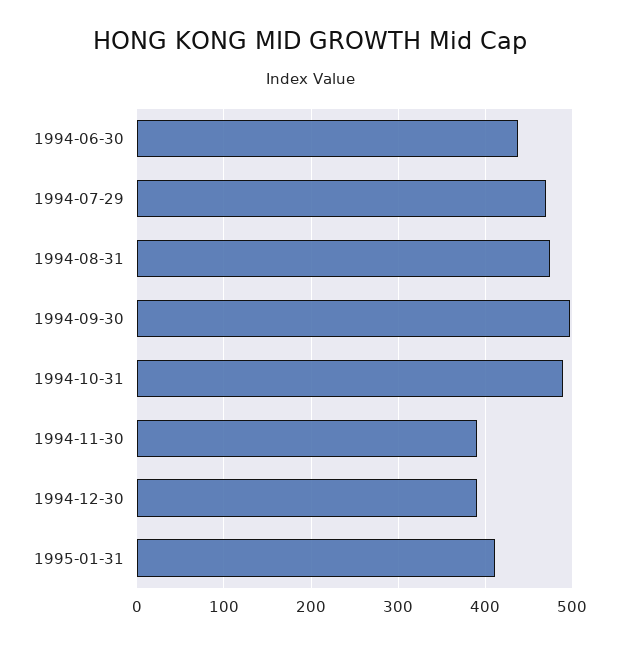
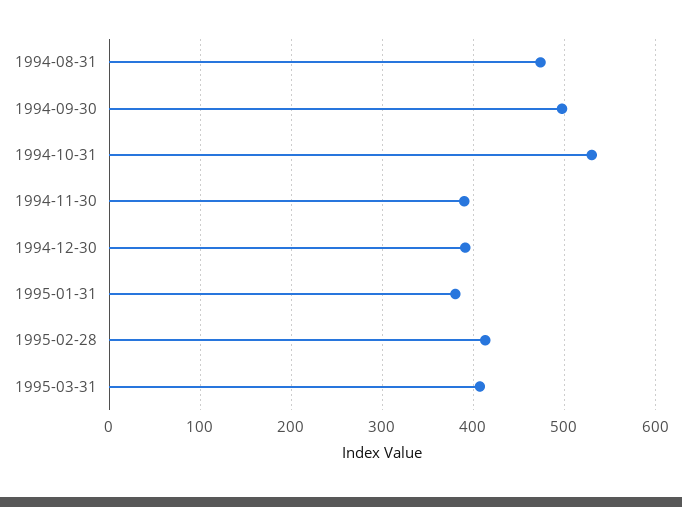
1994-06-30: 440 -> none
1994-07-29: 470 -> none
1994-10-31: 490 -> 530
1995-01-31: 410 -> 380
1995-02-28: none -> 410
1995-03-31: none -> 410

